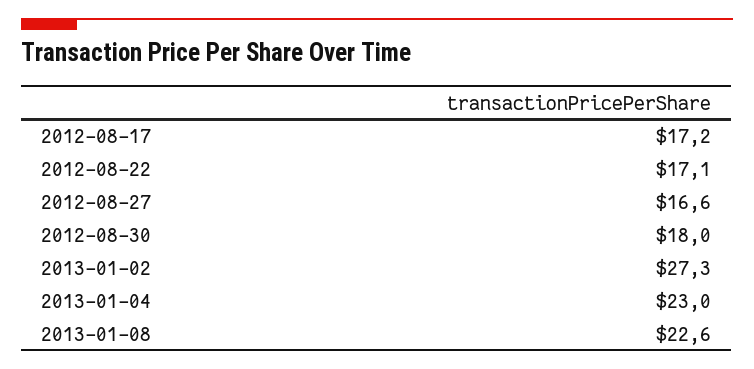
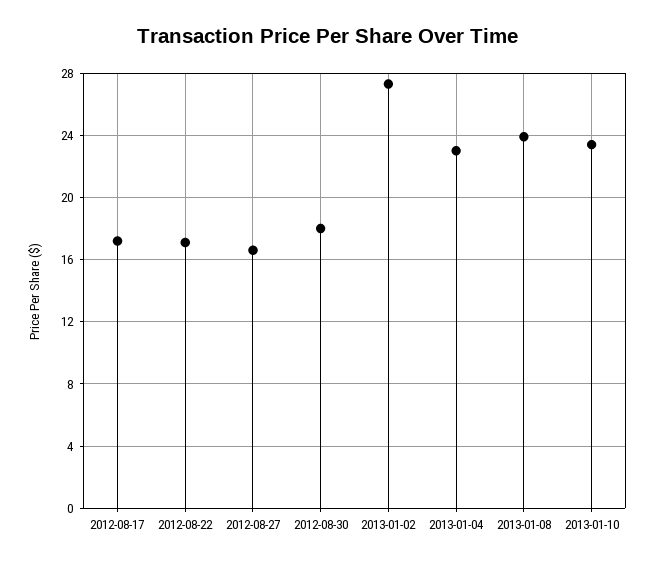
2013-01-08: 22.6 -> 24
2013-01-10: none -> 23.5

